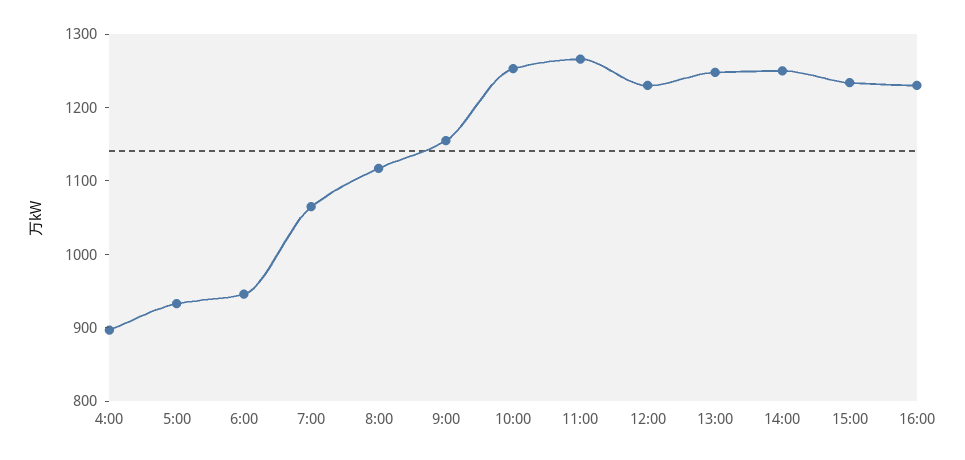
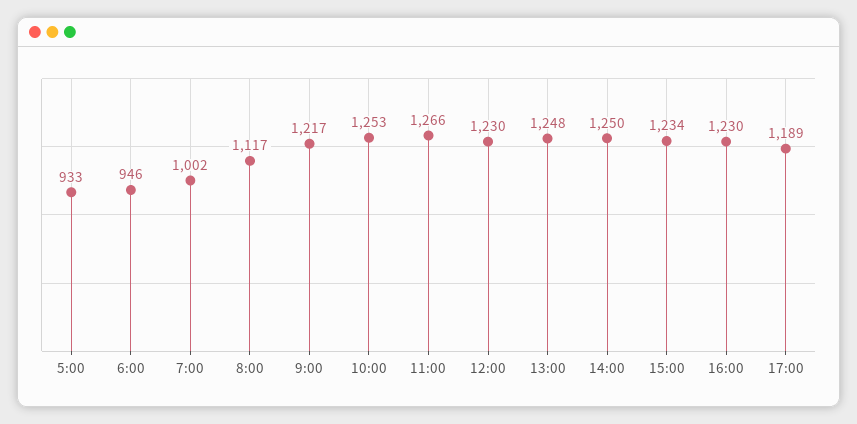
4:00: 900 -> none
7:00: 1060 -> 1002
9:00: 1160 -> 1217
17:00: none -> 1189

